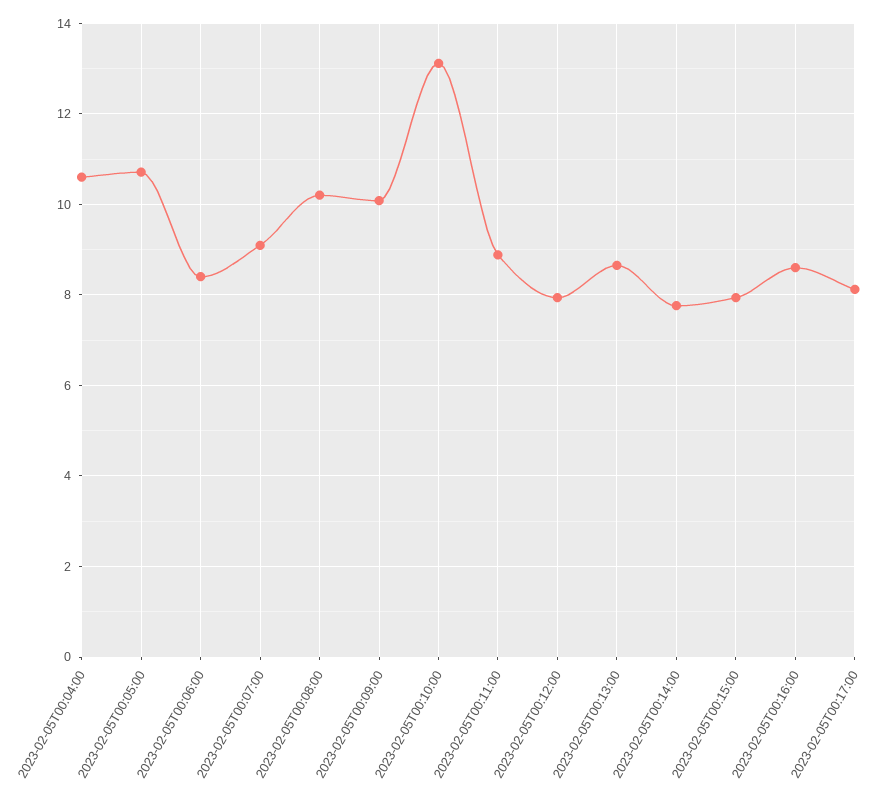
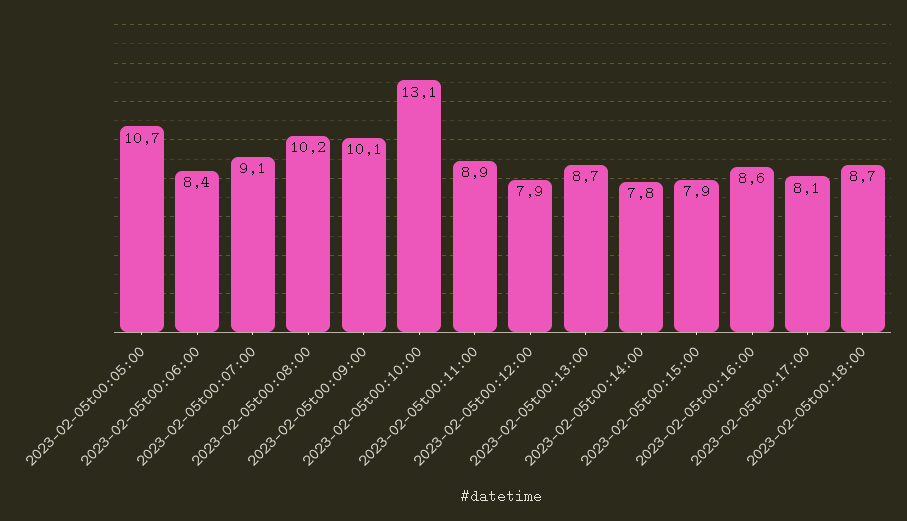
2023-02-05T00:04:00: 10.6 -> none
2023-02-05t00:18:00: none -> 8.7

